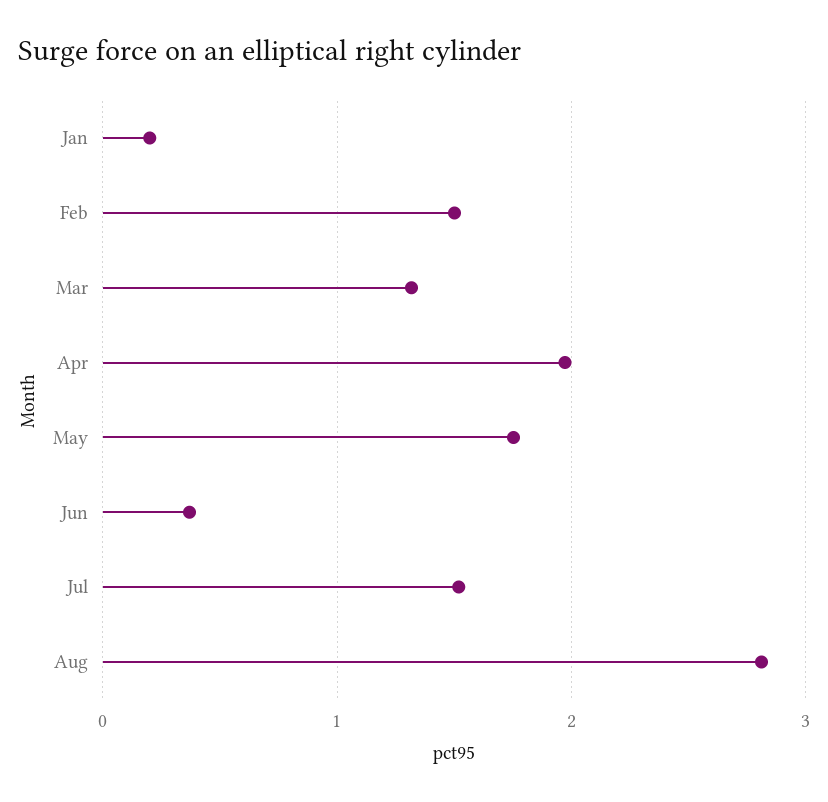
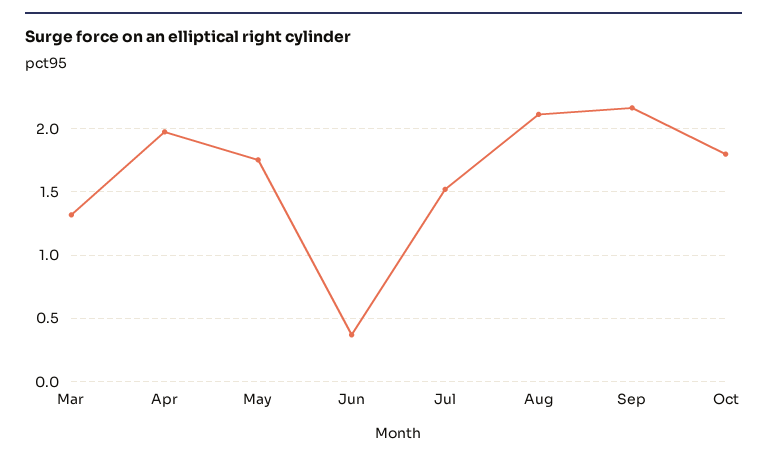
Jan: 0.2 -> none
Feb: 1.5 -> none
Aug: 2.8 -> 2.1
Sep: none -> 2.15
Oct: none -> 1.8

